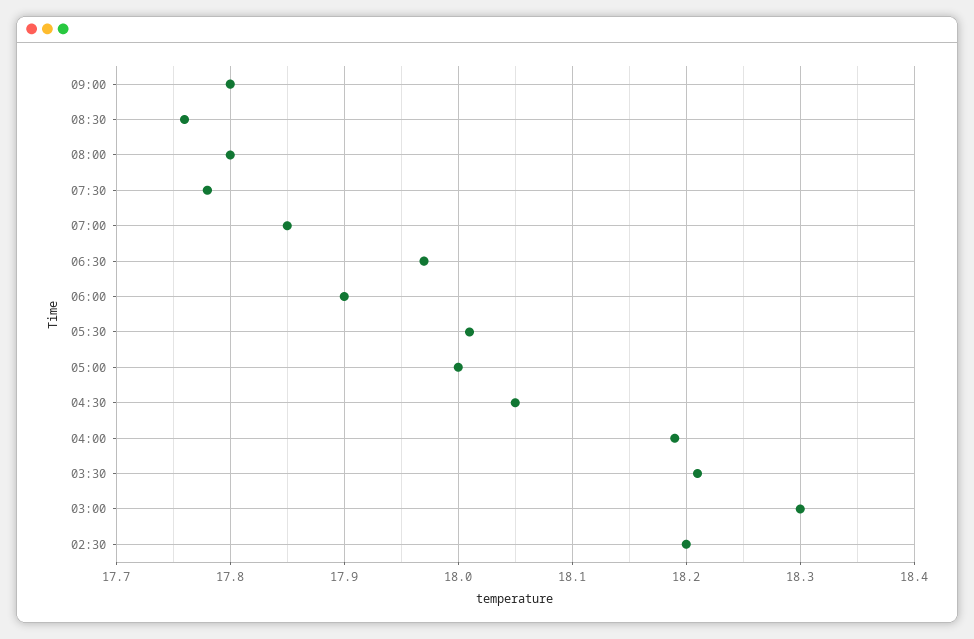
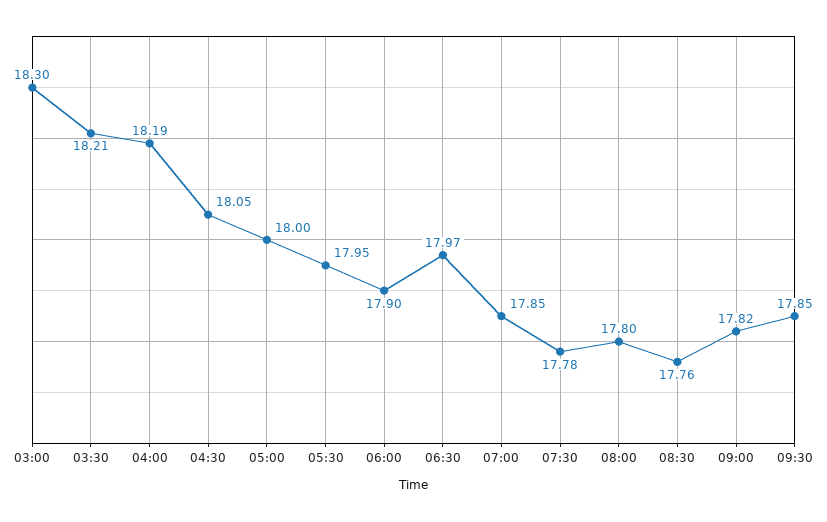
09:00: 17.8 -> 17.82
05:30: 18.01 -> 17.95
02:30: 18.2 -> none
09:30: none -> 17.85

